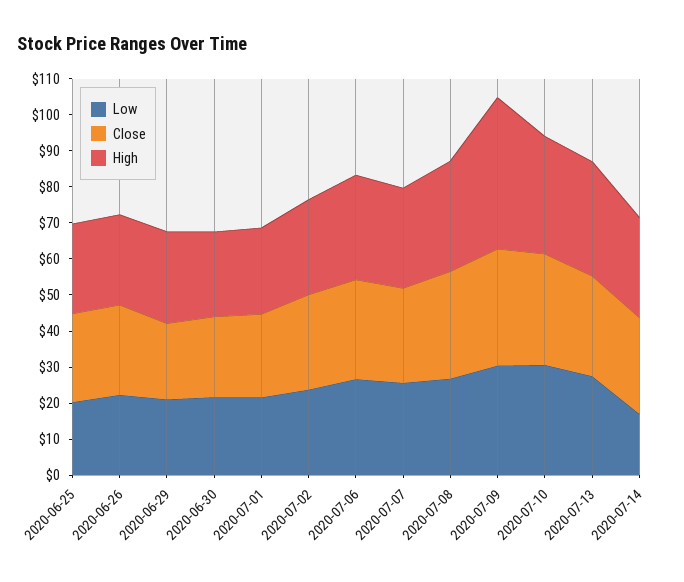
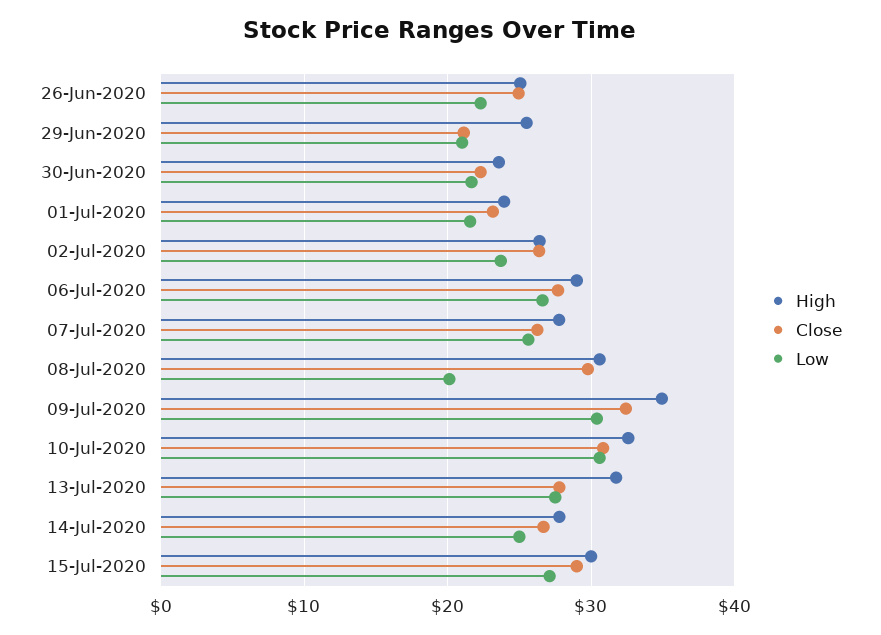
Low, 2020-06-25: 20 -> none
Close, 2020-06-25: 25 -> none
High, 2020-06-25: 25 -> none
Low, 2020-07-08: 27.5 -> 20
High, 2020-07-09: 42.5 -> 35
Low, 2020-07-14: 17.5 -> 25
High, 15-Jul-2020: none -> 30
Close, 15-Jul-2020: none -> 29
Low, 15-Jul-2020: none -> 27

